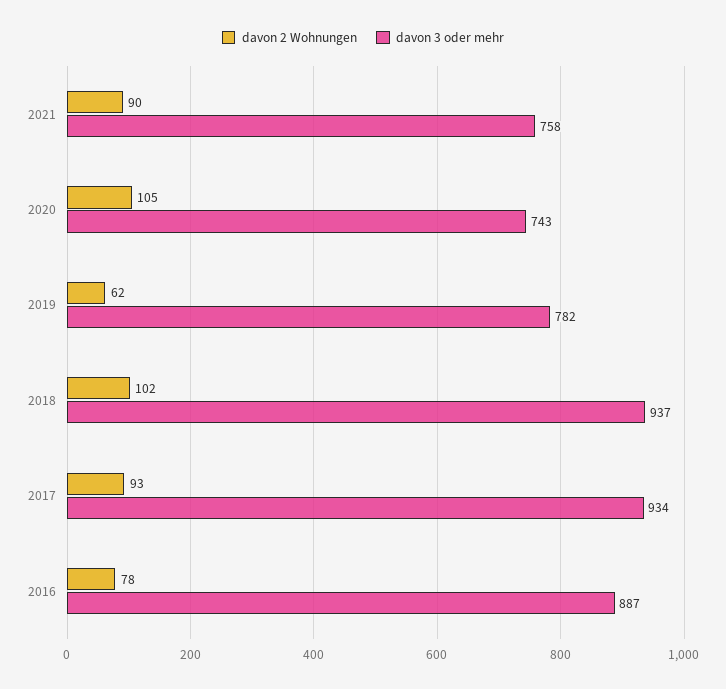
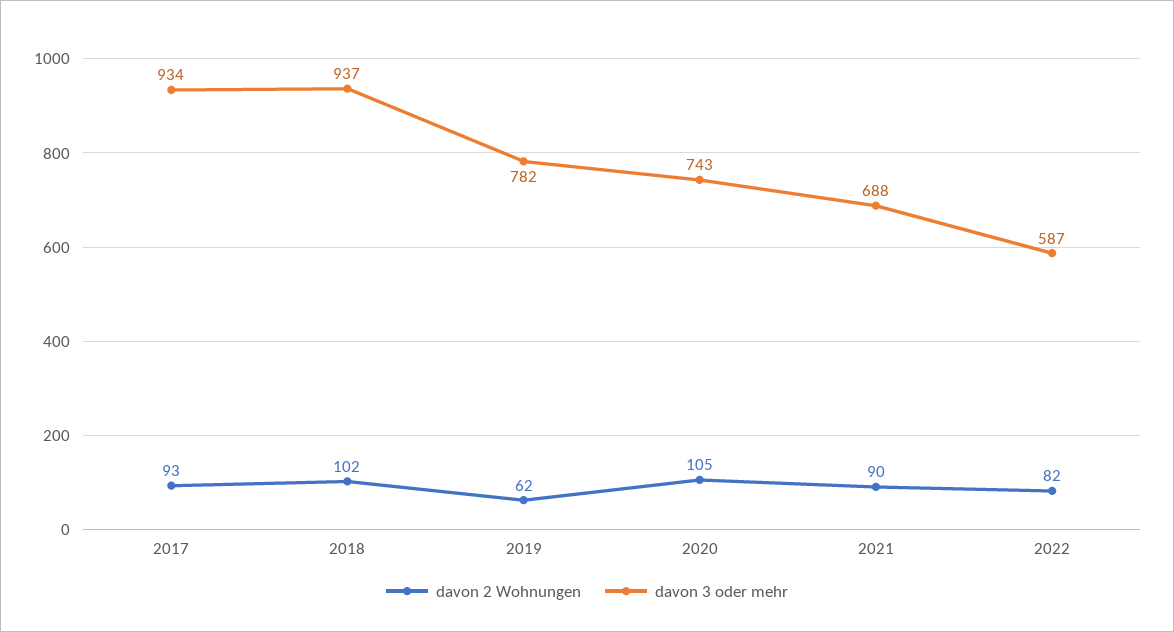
davon 3 oder mehr, 2021: 758 -> 688
davon 2 Wohnungen, 2016: 78 -> none
davon 3 oder mehr, 2016: 887 -> none
davon 2 Wohnungen, 2022: none -> 82
davon 3 oder mehr, 2022: none -> 587

